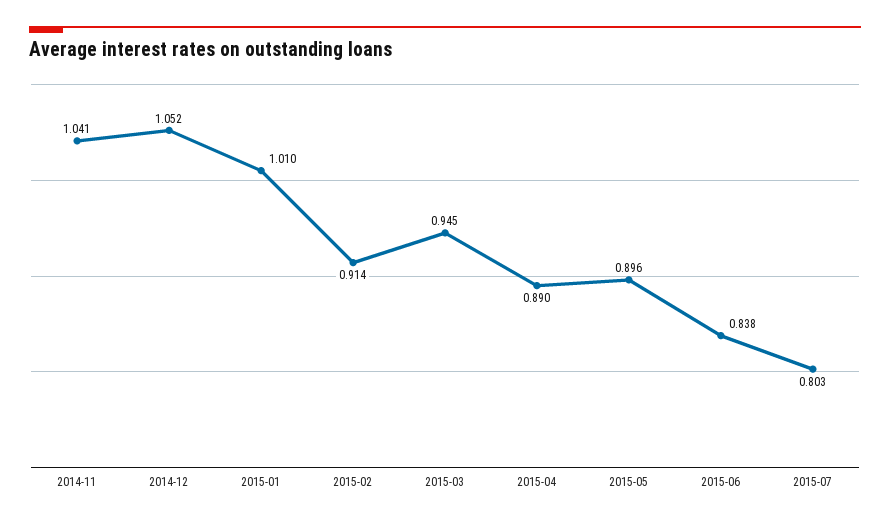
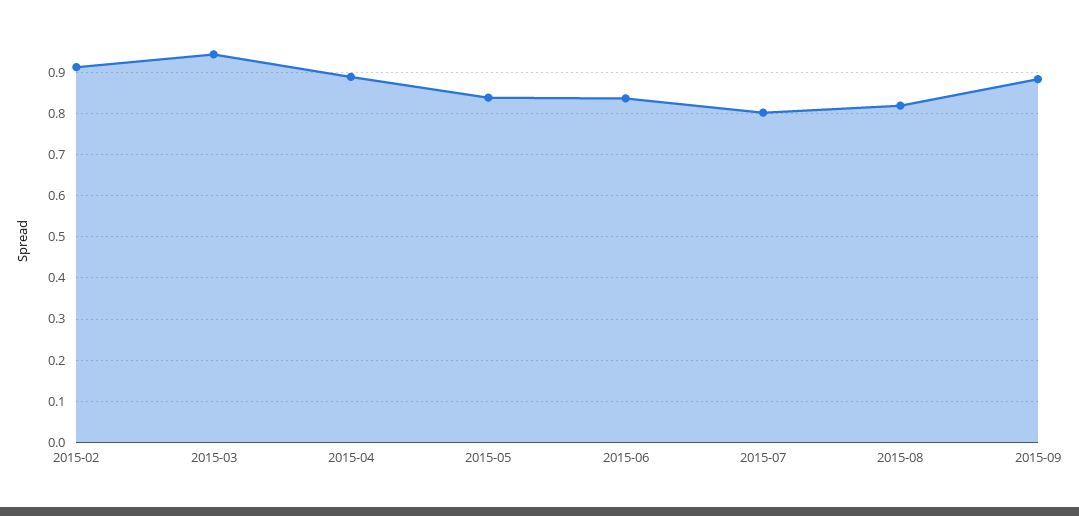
2014-11: 1.041 -> none
2014-12: 1.052 -> none
2015-01: 1.01 -> none
2015-05: 0.896 -> 0.84
2015-08: none -> 0.82
2015-09: none -> 0.88

